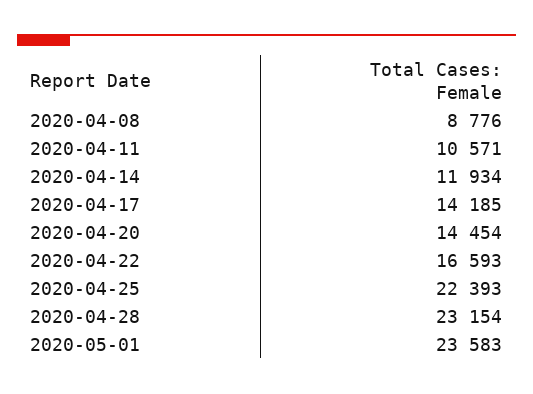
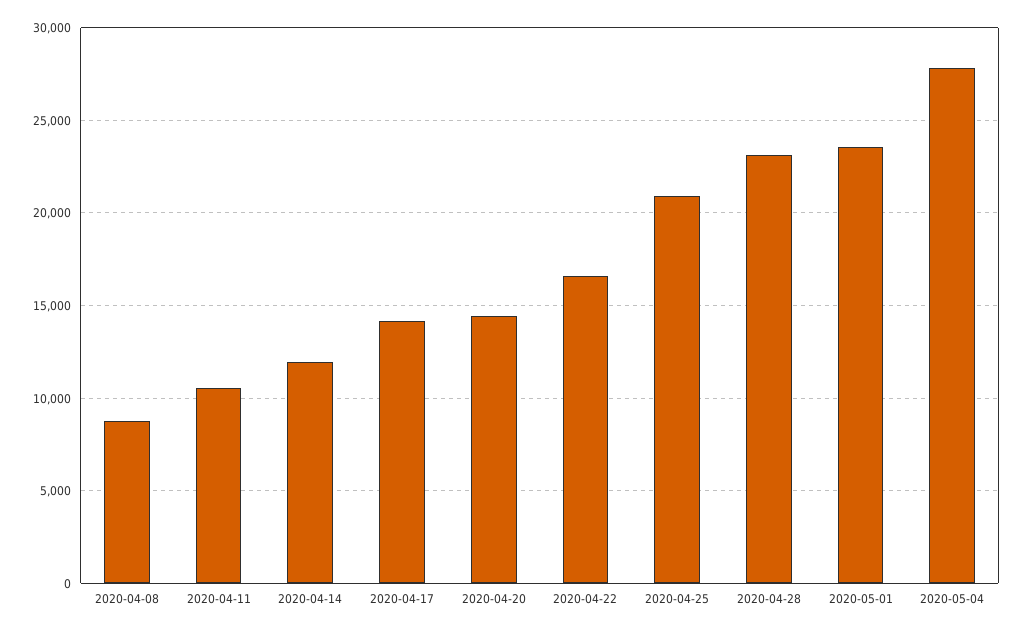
2020-04-25: 22393 -> 21000
2020-05-04: none -> 28000

